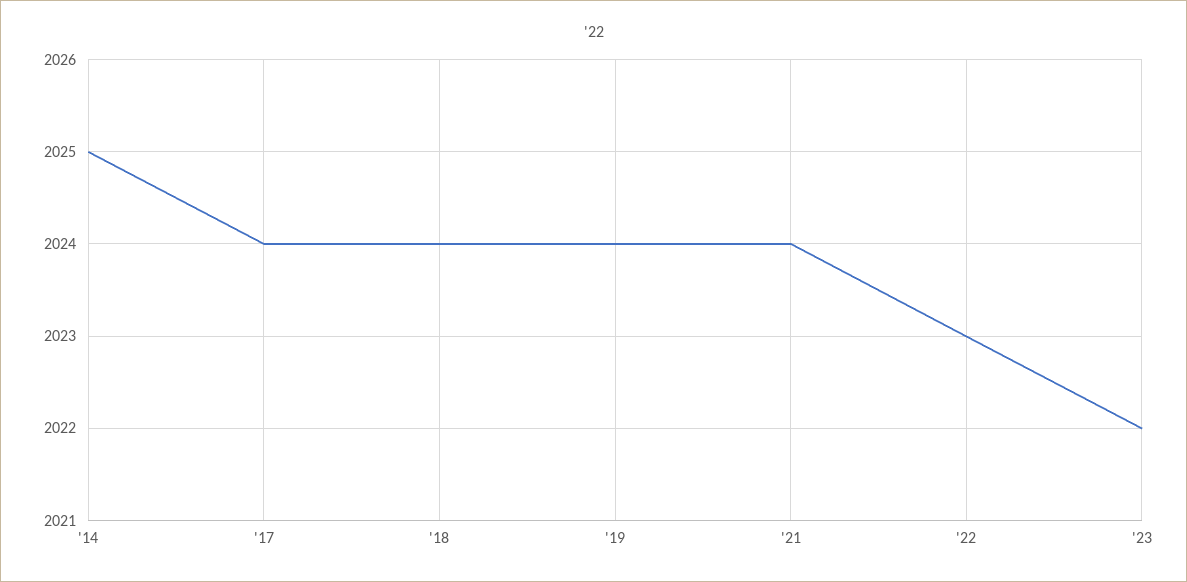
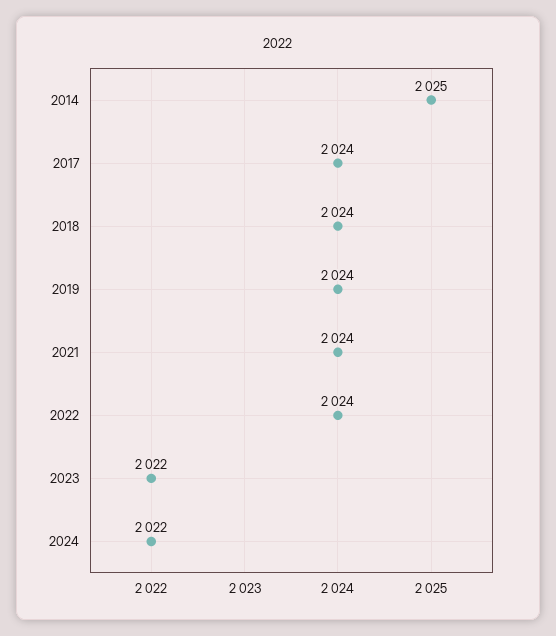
'22: 2023 -> 2024
2024: none -> 2022

